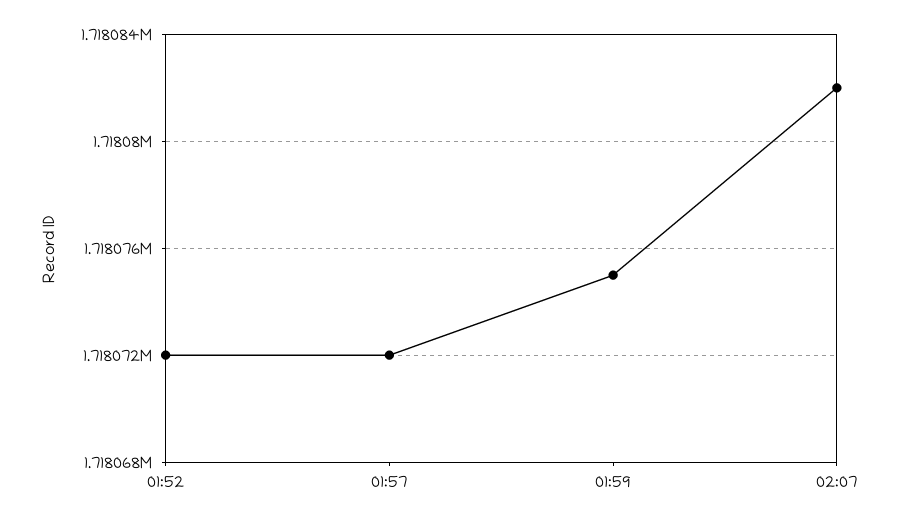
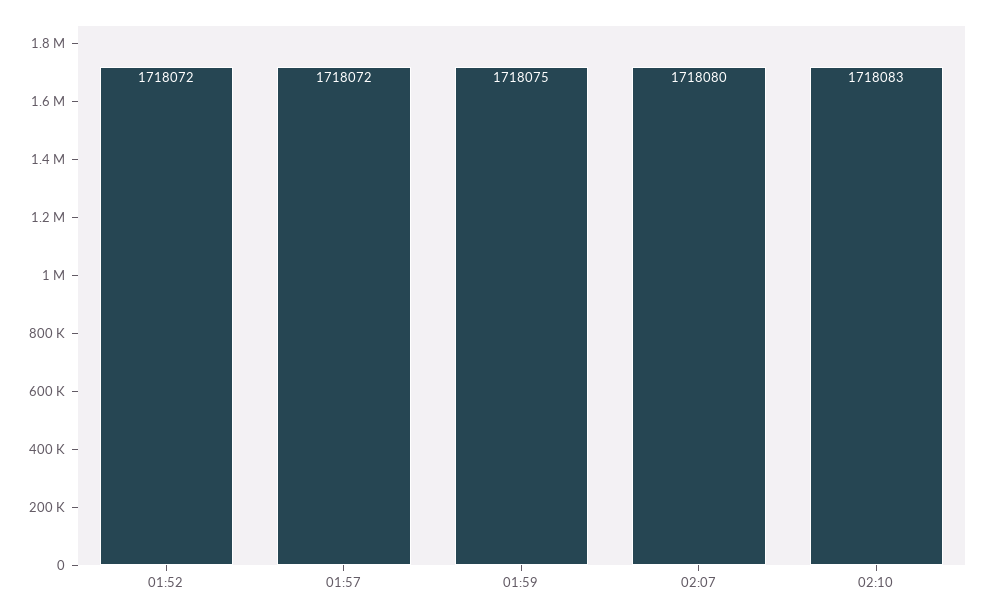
02:07: 1718082 -> 1718080
02:10: none -> 1718083

